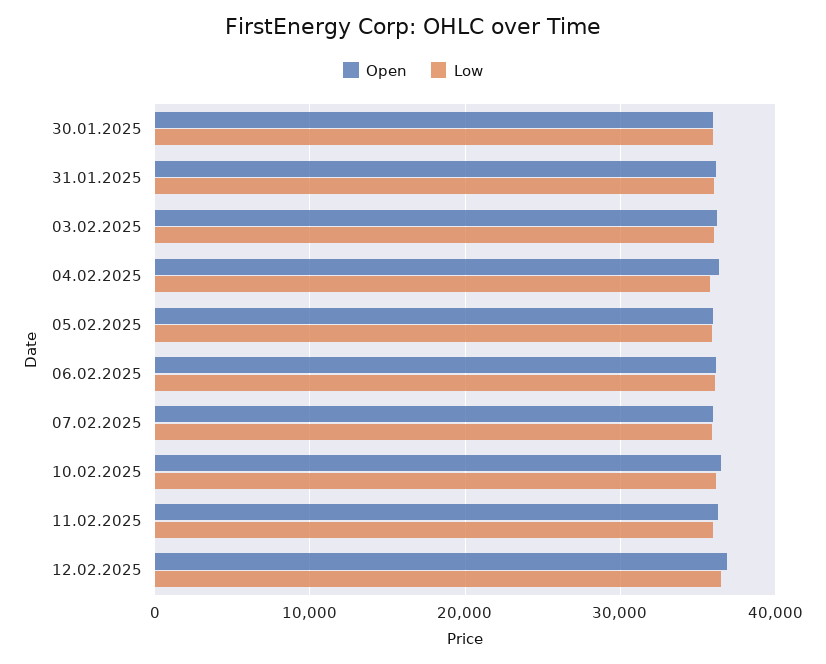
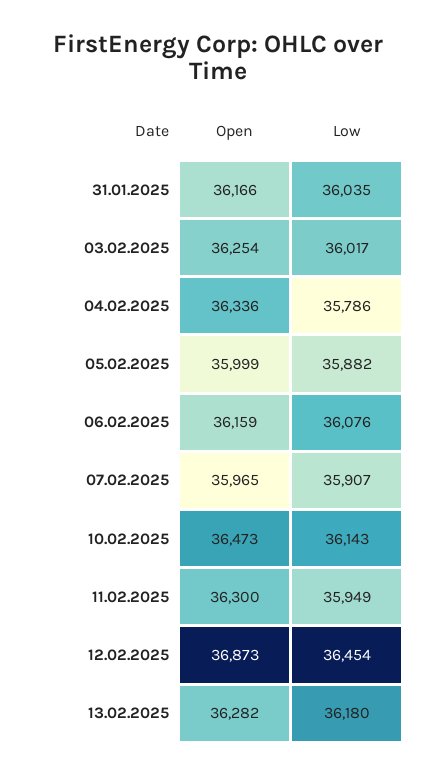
Open, 30.01.2025: 36000 -> none
Low, 30.01.2025: 36000 -> none
Open, 13.02.2025: none -> 36282
Low, 13.02.2025: none -> 36180

